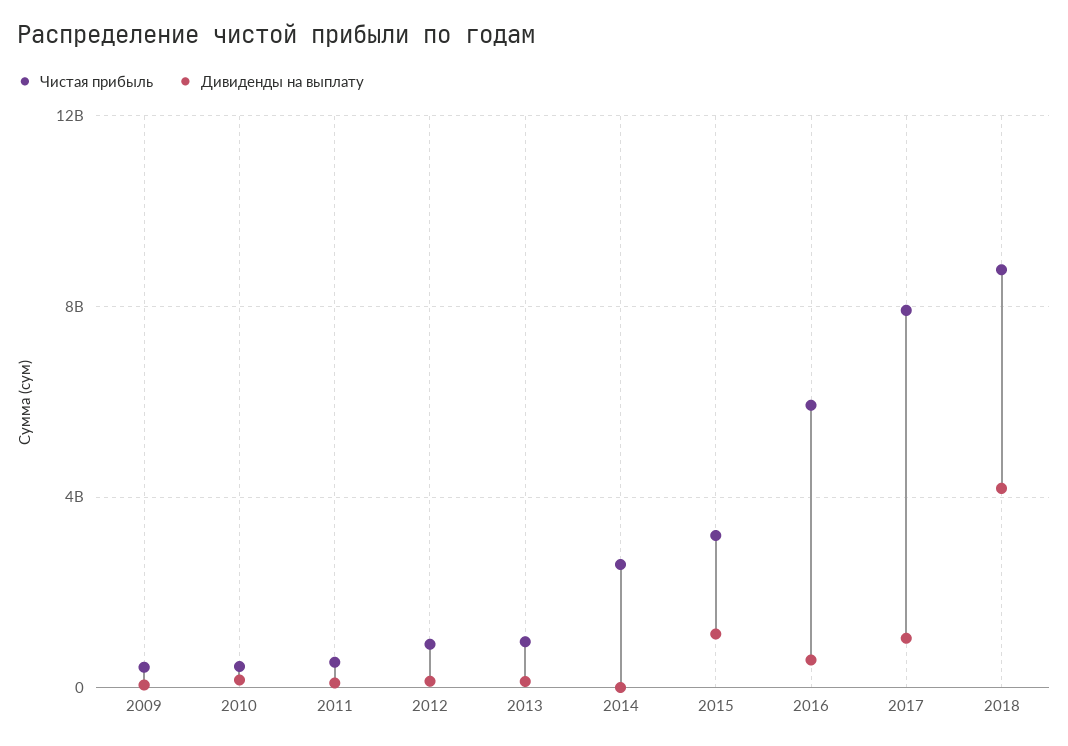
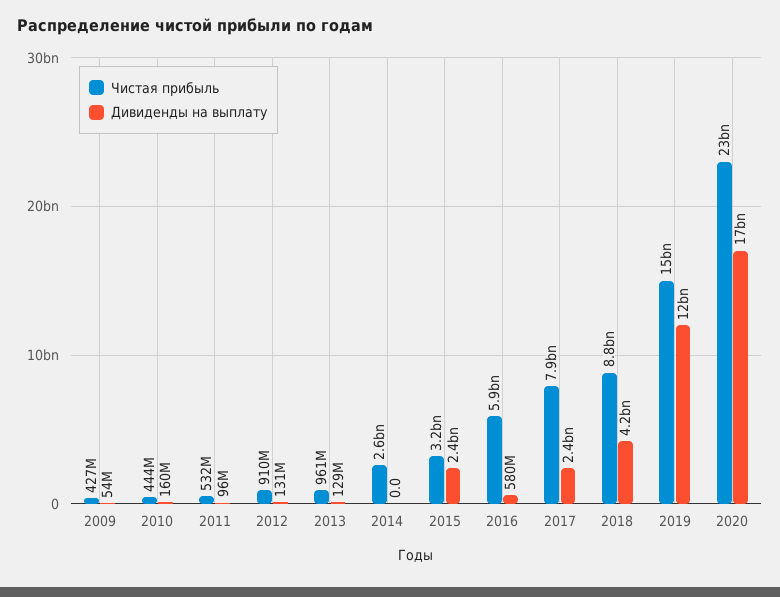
Дивиденды на выплату, 2015: 1000000000 -> 2400000000
Дивиденды на выплату, 2017: 1000000000 -> 2400000000
Чистая прибыль, 2019: none -> 15000000000
Дивиденды на выплату, 2019: none -> 12000000000
Чистая прибыль, 2020: none -> 23000000000
Дивиденды на выплату, 2020: none -> 17000000000

